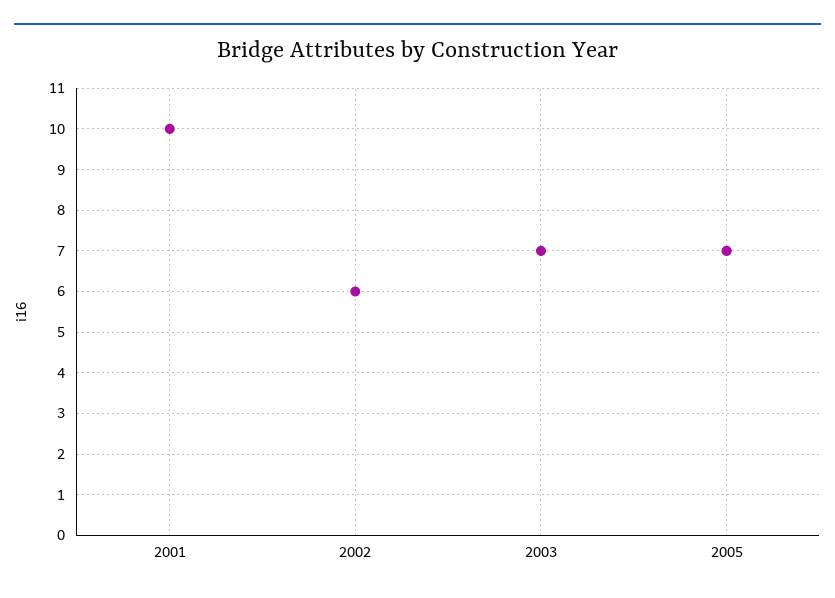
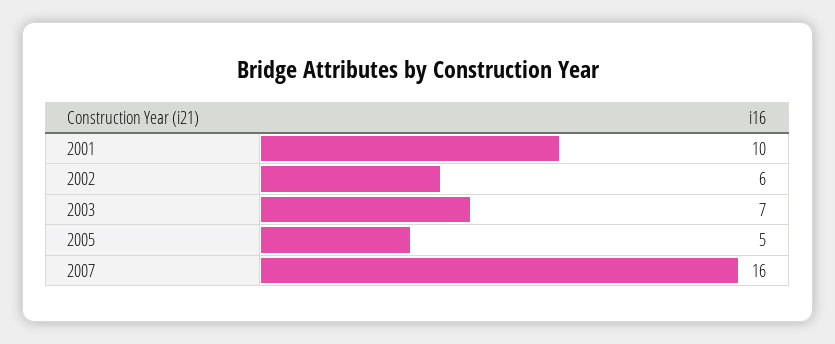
2005: 7 -> 5
2007: none -> 16

